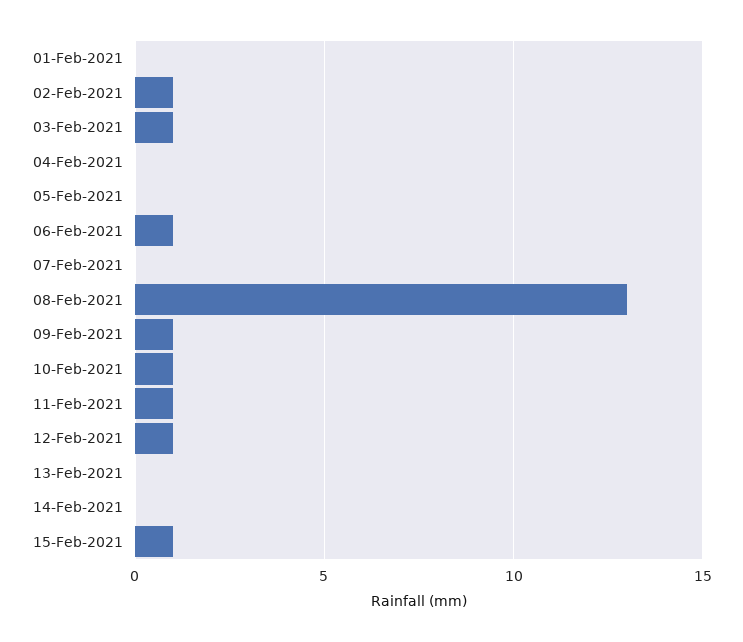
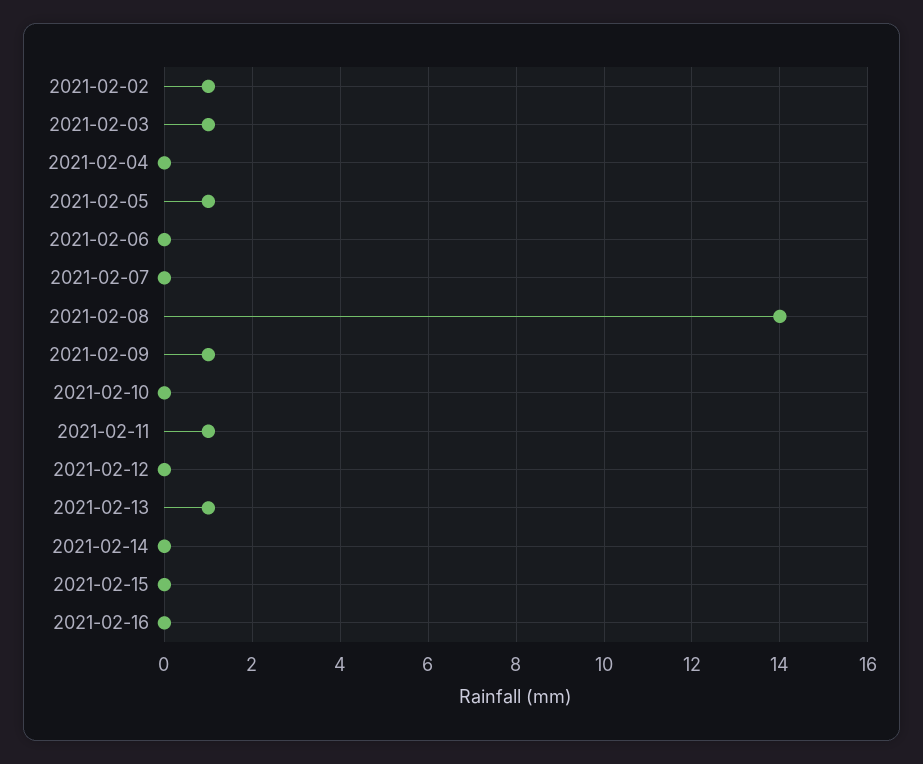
01-Feb-2021: 0 -> none
05-Feb-2021: 0 -> 1
06-Feb-2021: 1 -> 0
08-Feb-2021: 13 -> 14
10-Feb-2021: 1 -> 0
12-Feb-2021: 1 -> 0
13-Feb-2021: 0 -> 1
15-Feb-2021: 1 -> 0
2021-02-16: none -> 0

